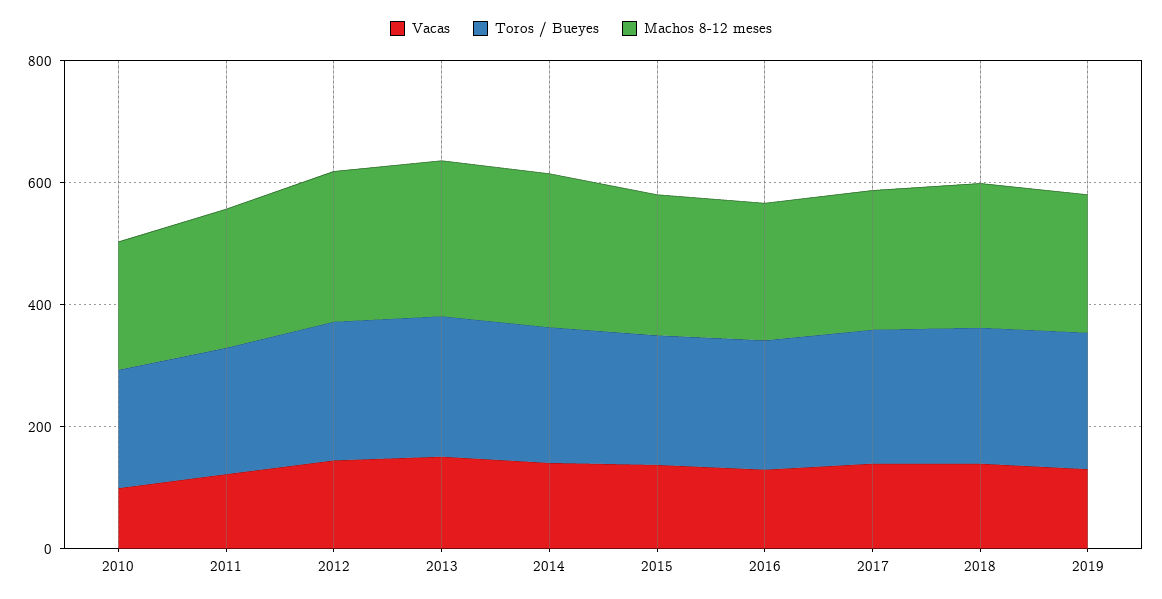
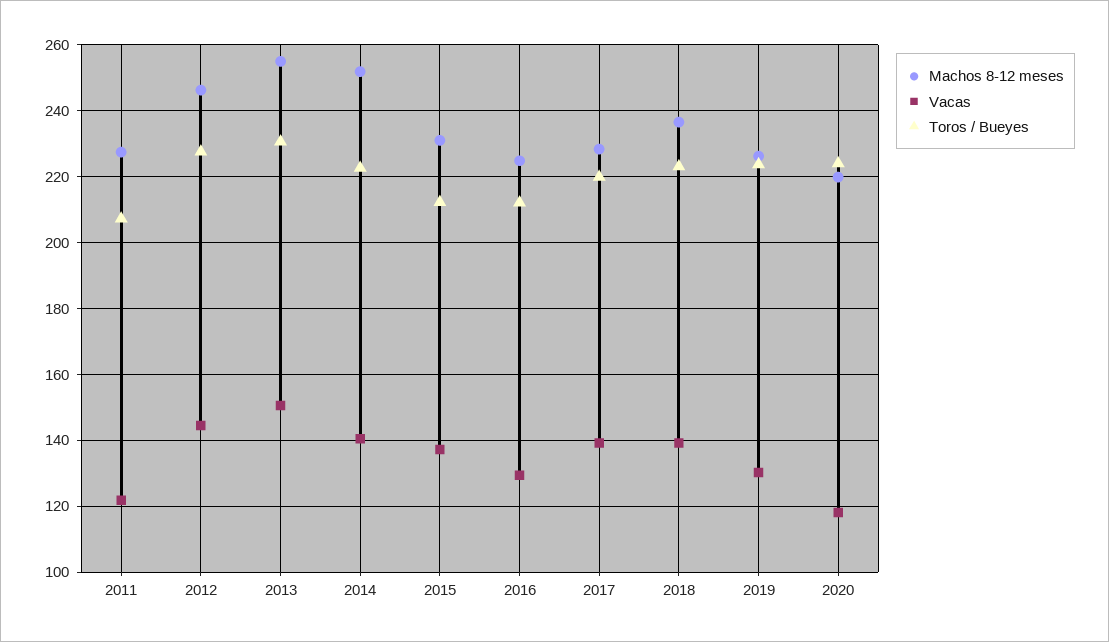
Vacas, 2010: 100 -> none
Toros / Bueyes, 2010: 200 -> none
Machos 8-12 meses, 2010: 200 -> none
Machos 8-12 meses, 2020: none -> 220
Vacas, 2020: none -> 118
Toros / Bueyes, 2020: none -> 224

